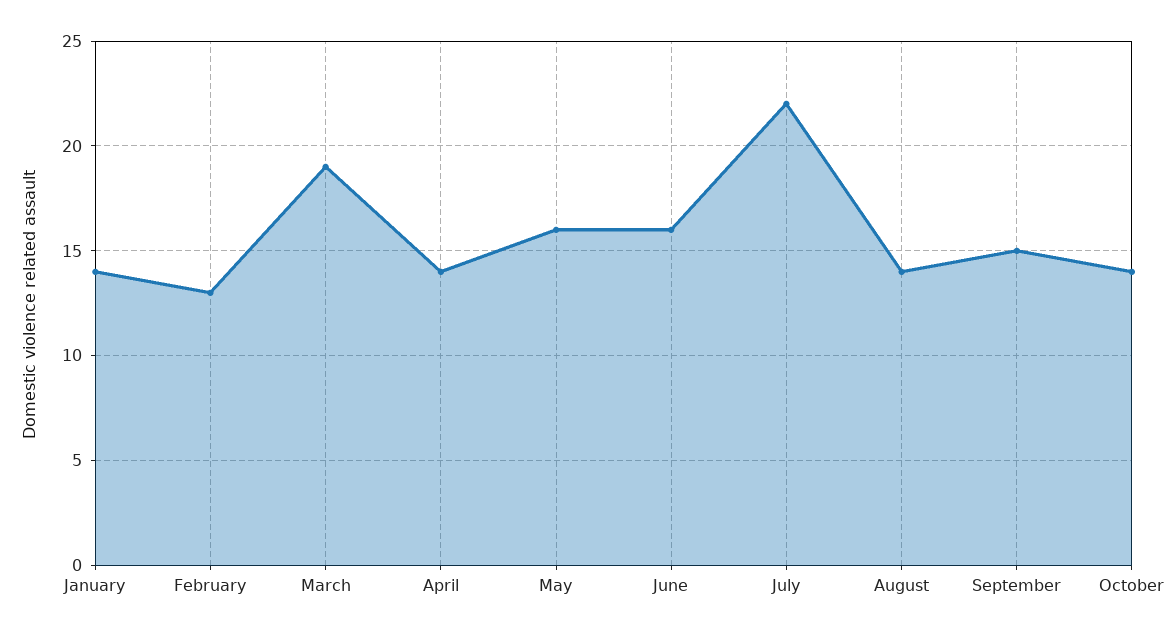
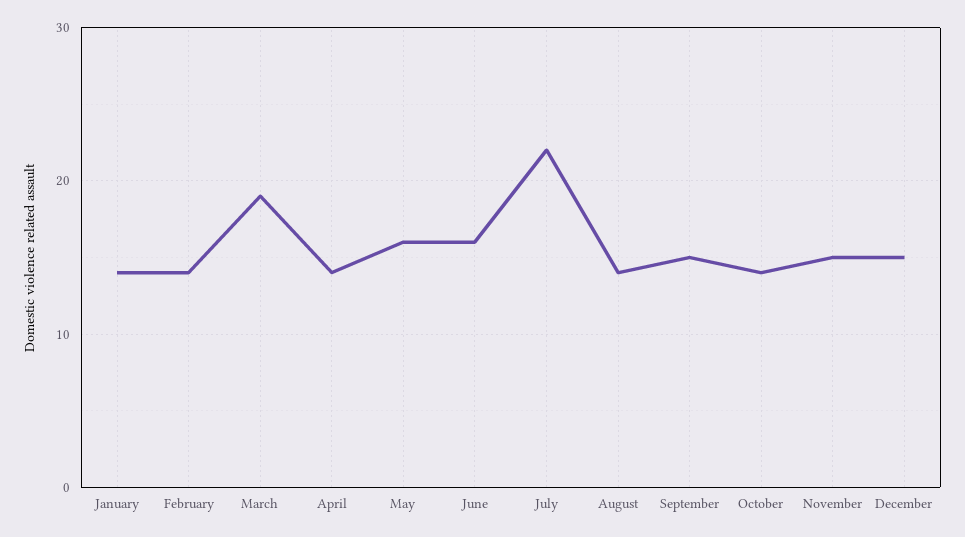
February: 13 -> 14
November: none -> 15
December: none -> 15

